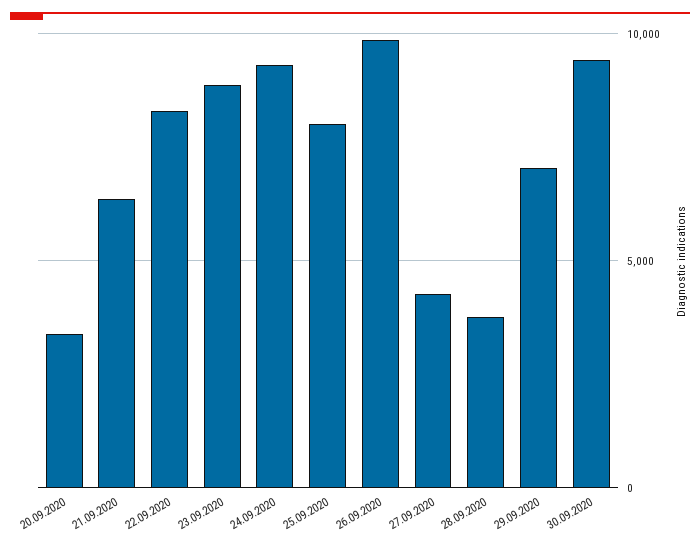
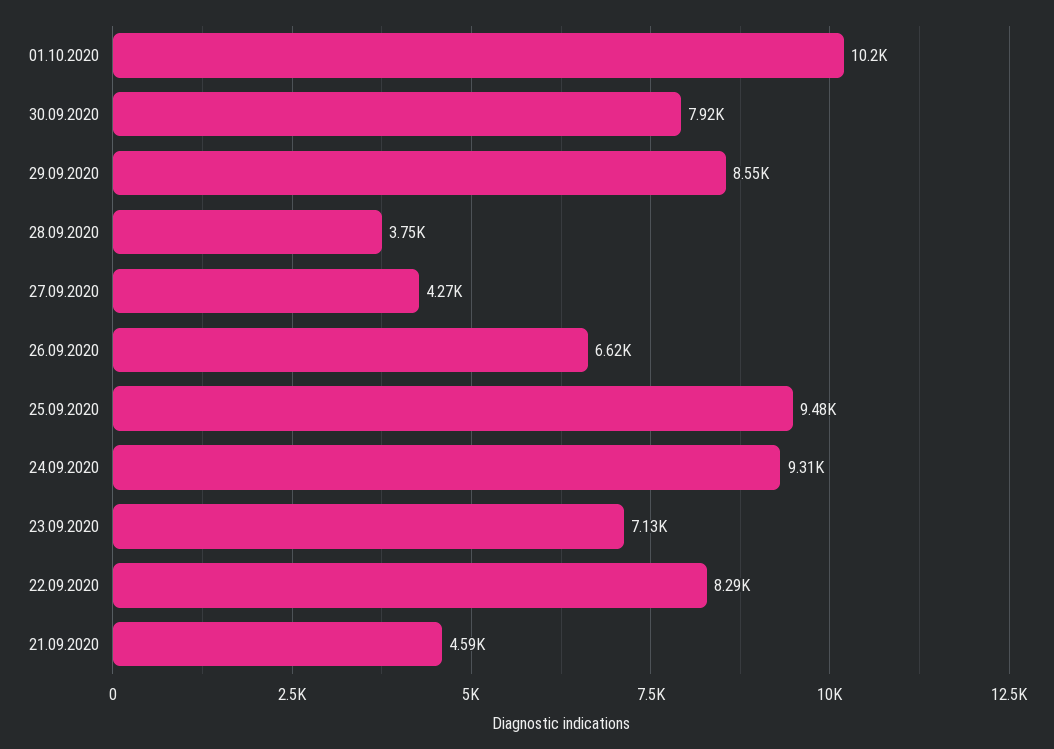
20.09.2020: 3500 -> none
21.09.2020: 6500 -> 4590
23.09.2020: 9000 -> 7130
25.09.2020: 8000 -> 9480
26.09.2020: 10000 -> 6620
29.09.2020: 7000 -> 8550
30.09.2020: 9500 -> 7920
01.10.2020: none -> 10200

